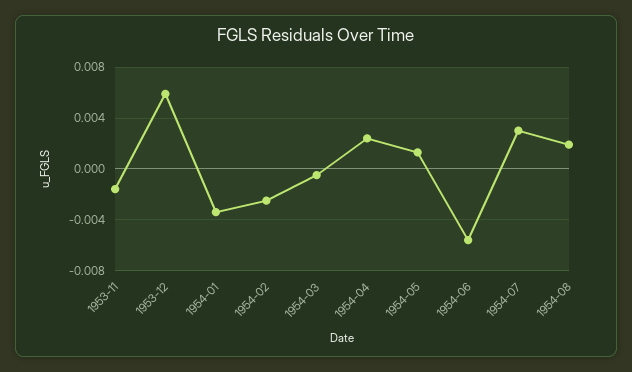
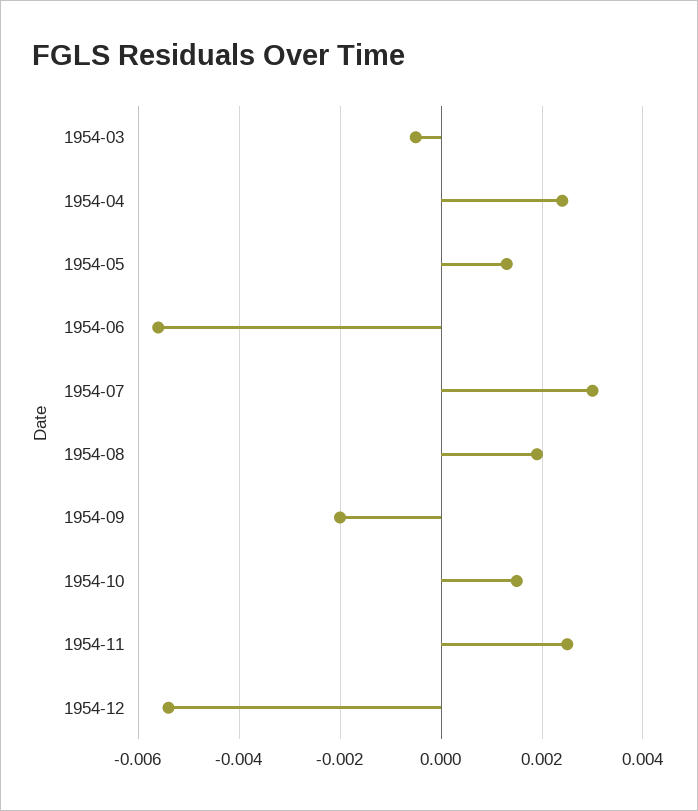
1953-11: -0.0015 -> none
1953-12: 0.006 -> none
1954-01: -0.0035 -> none
1954-02: -0.0025 -> none
1954-09: none -> -0.002
1954-10: none -> 0.0015
1954-11: none -> 0.0025
1954-12: none -> -0.0055

